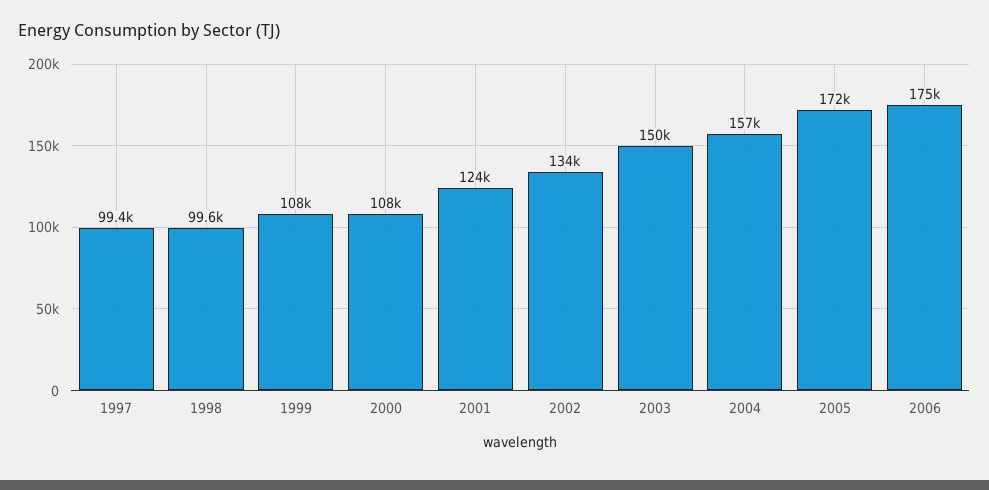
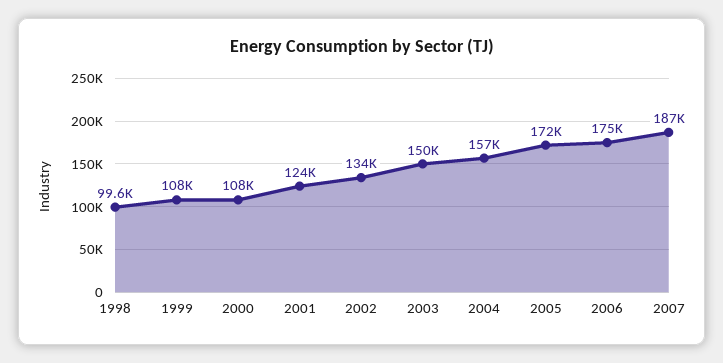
1997: 99400 -> none
2007: none -> 187000

